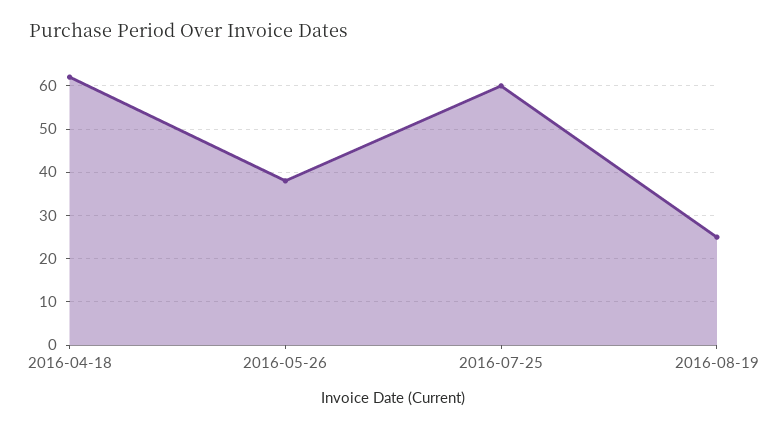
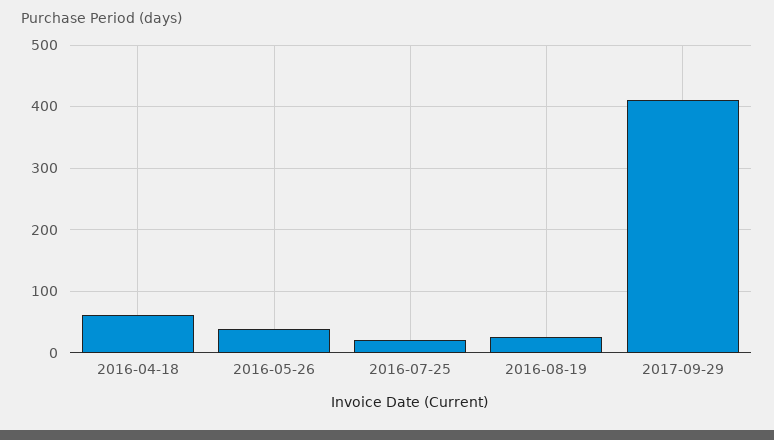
2016-07-25: 60 -> 20
2017-09-29: none -> 410

